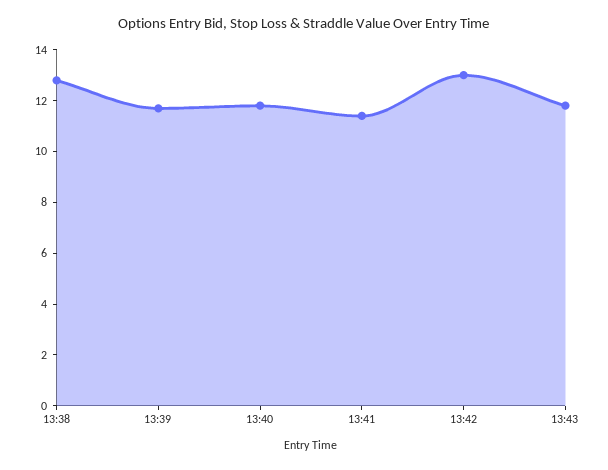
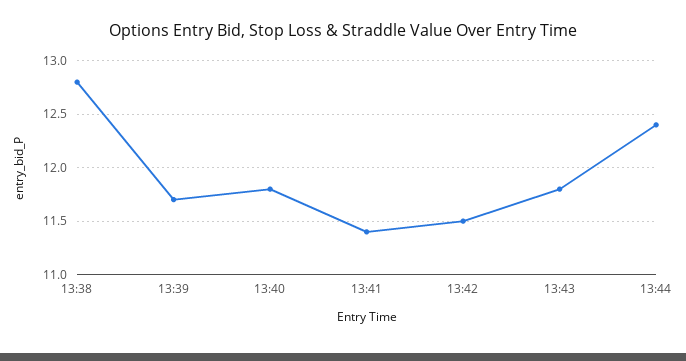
13:42: 13 -> 11.5
13:44: none -> 12.4

